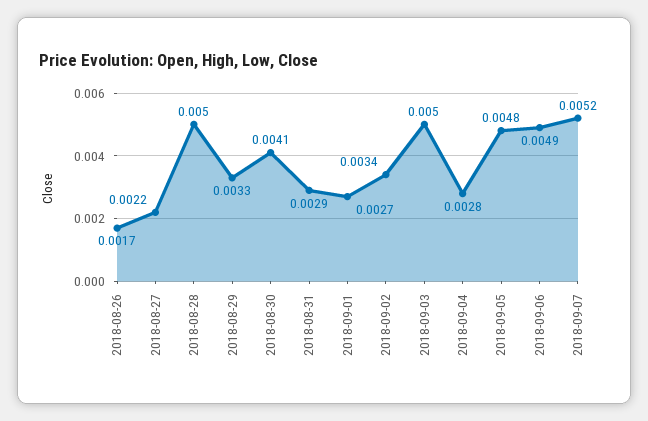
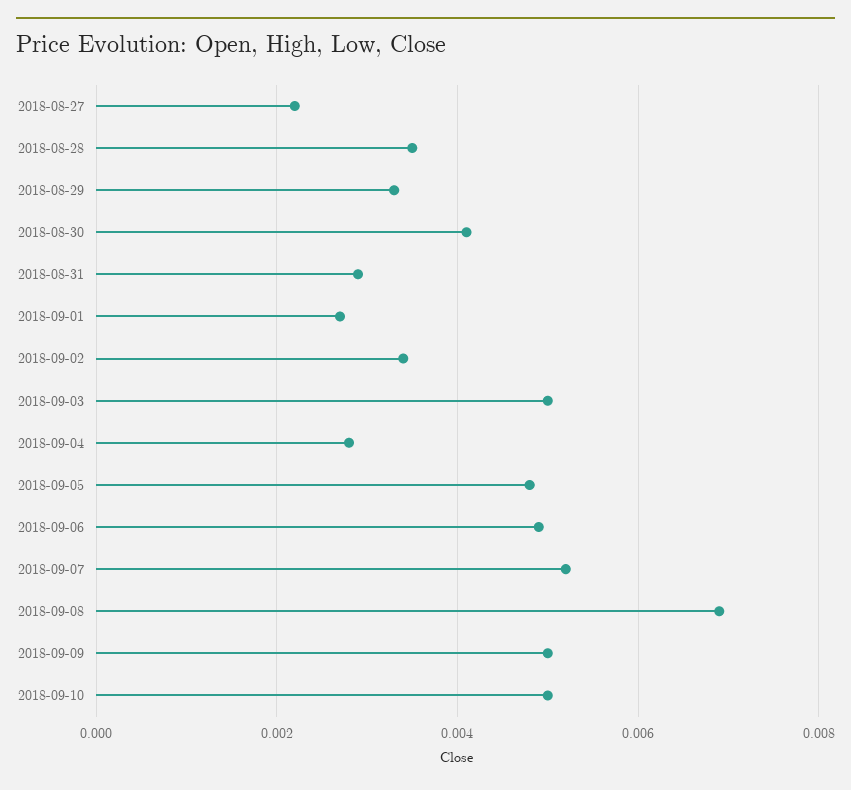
2018-08-26: 0.0017 -> none
2018-08-28: 0.005 -> 0.0035
2018-09-08: none -> 0.007
2018-09-09: none -> 0.005
2018-09-10: none -> 0.005

